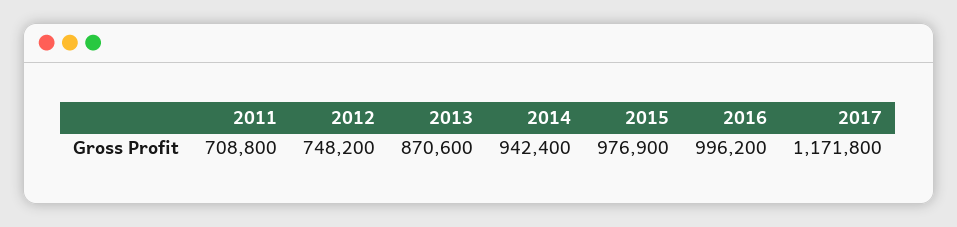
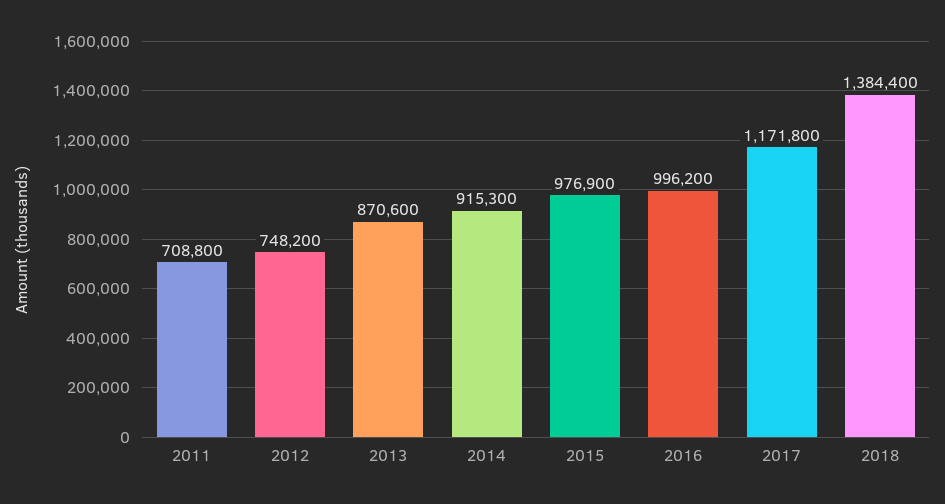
2014: 942400 -> 915300
2018: none -> 1384400

